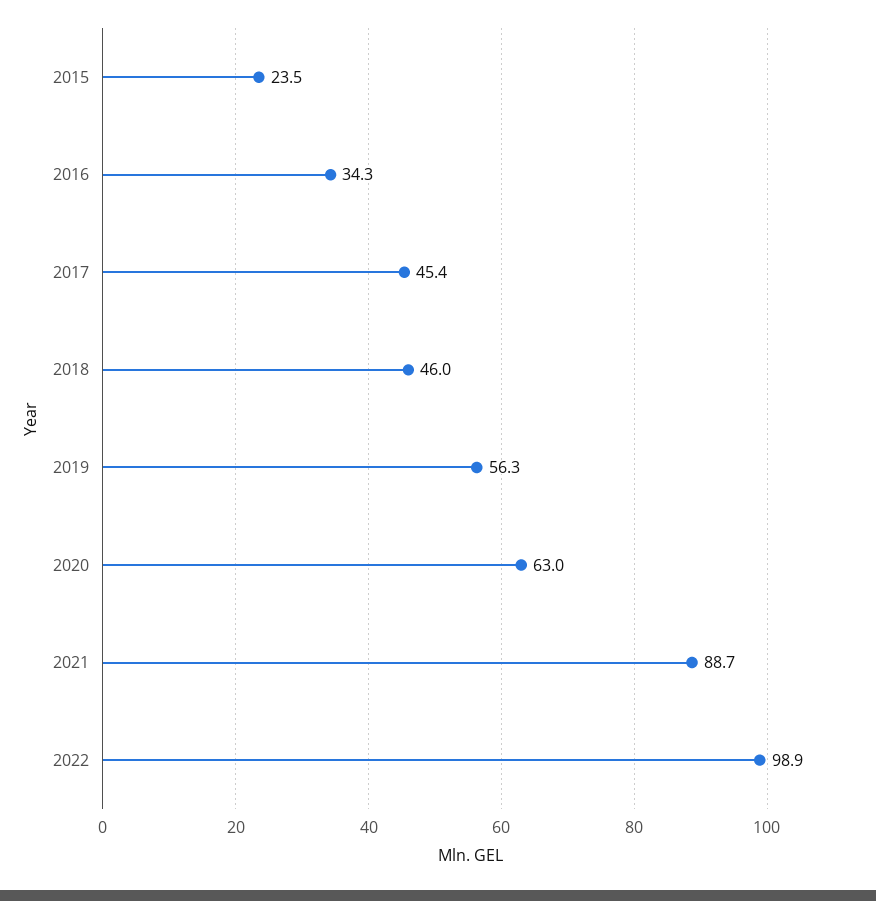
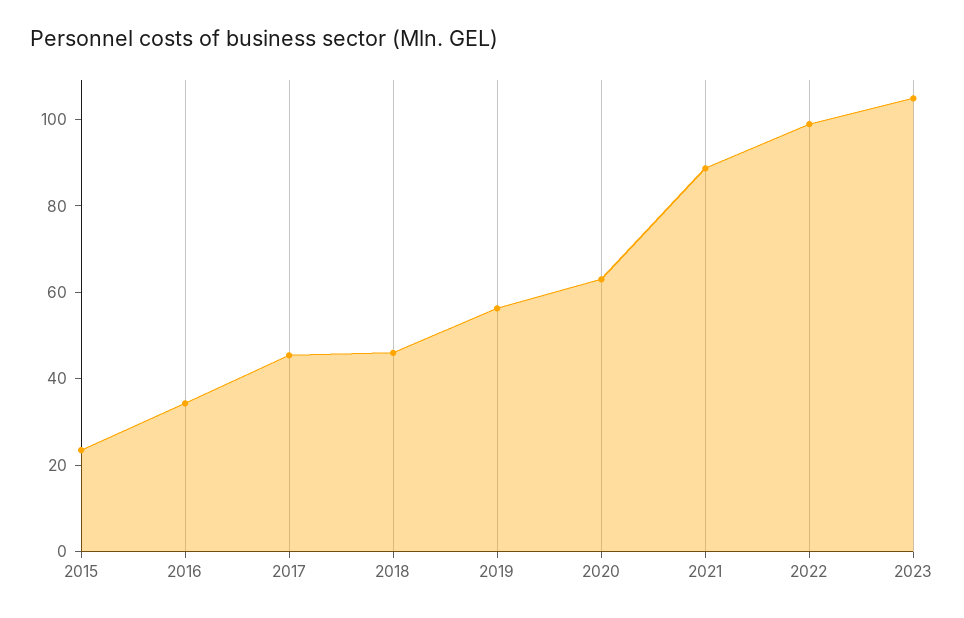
2023: none -> 105

